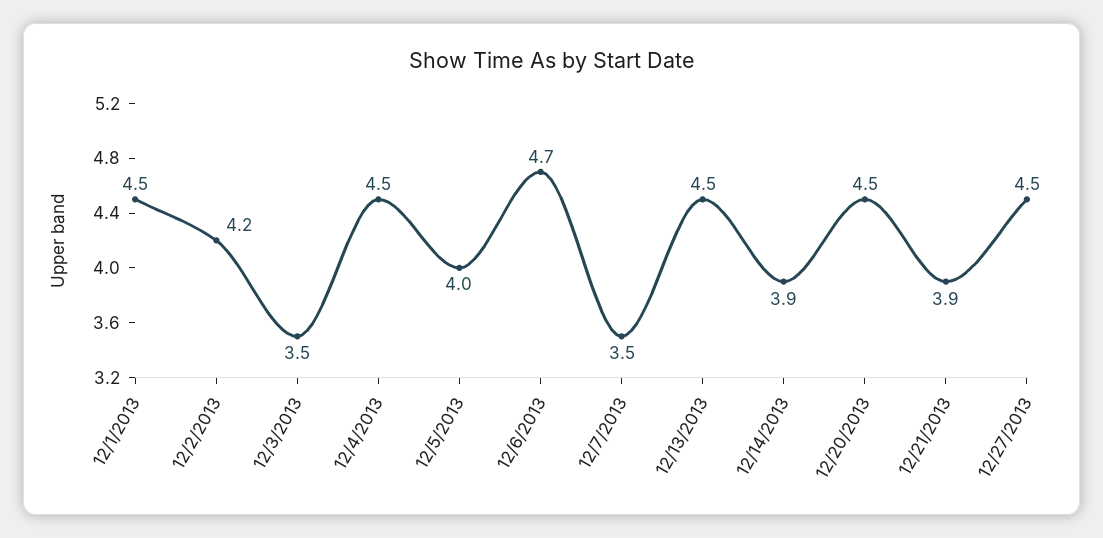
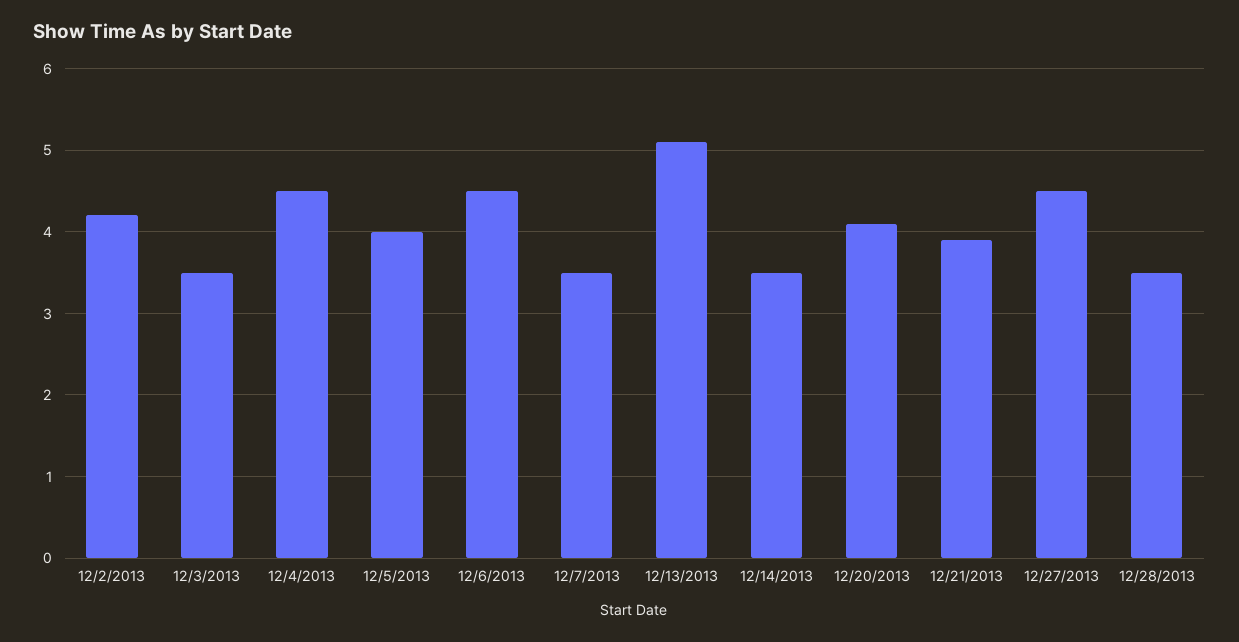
12/1/2013: 4.5 -> none
12/6/2013: 4.7 -> 4.5
12/13/2013: 4.5 -> 5.1
12/14/2013: 3.9 -> 3.5
12/20/2013: 4.5 -> 4.1
12/28/2013: none -> 3.5

